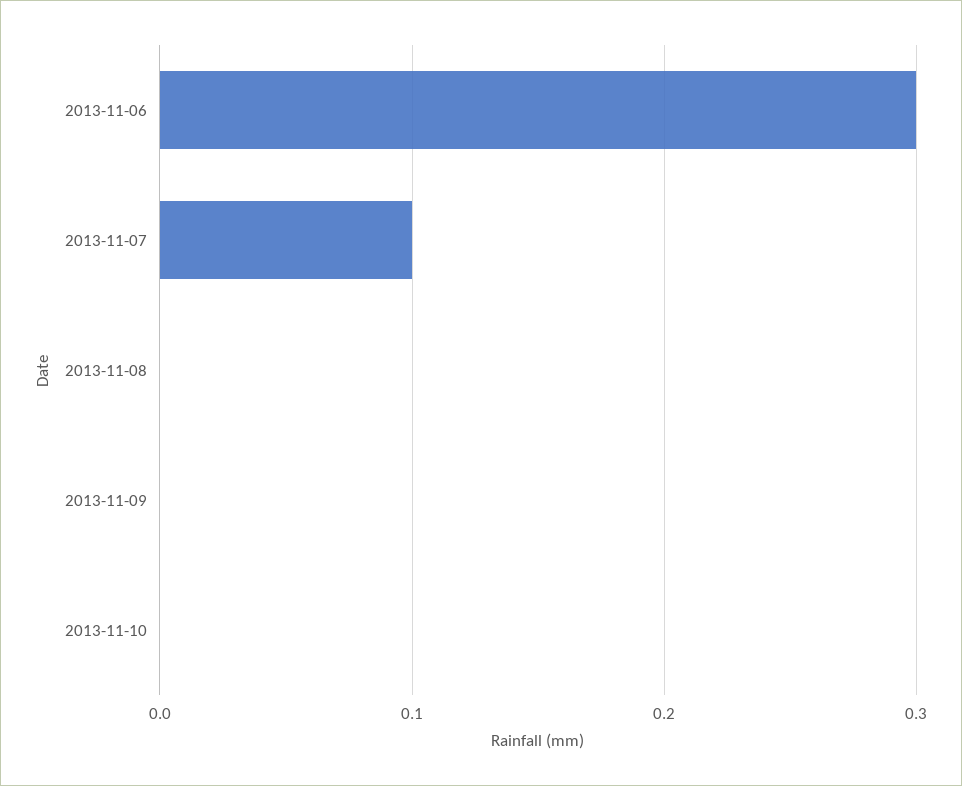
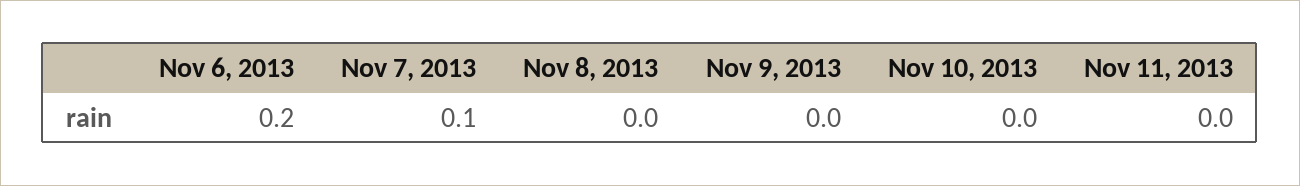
2013-11-06: 0.3 -> 0.2
Nov 11, 2013: none -> 0

